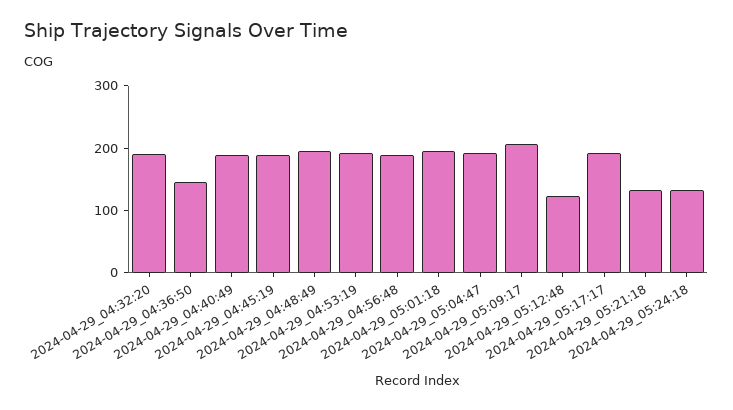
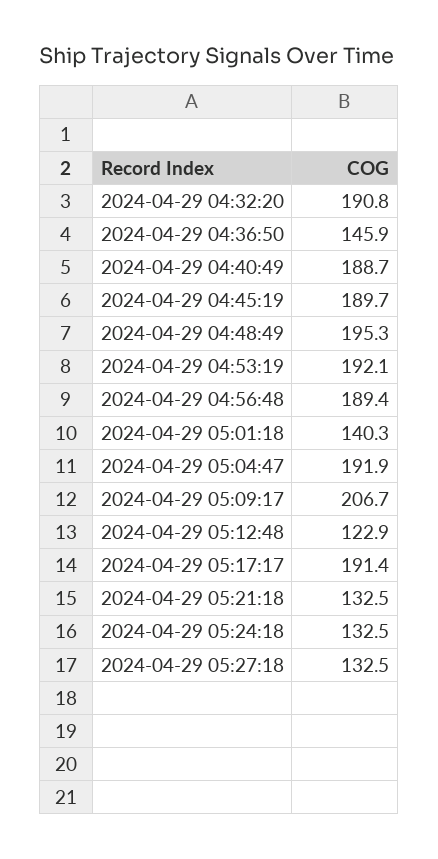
2024-04-29_05:01:18: 200 -> 140.3
2024-04-29 05:27:18: none -> 132.5

